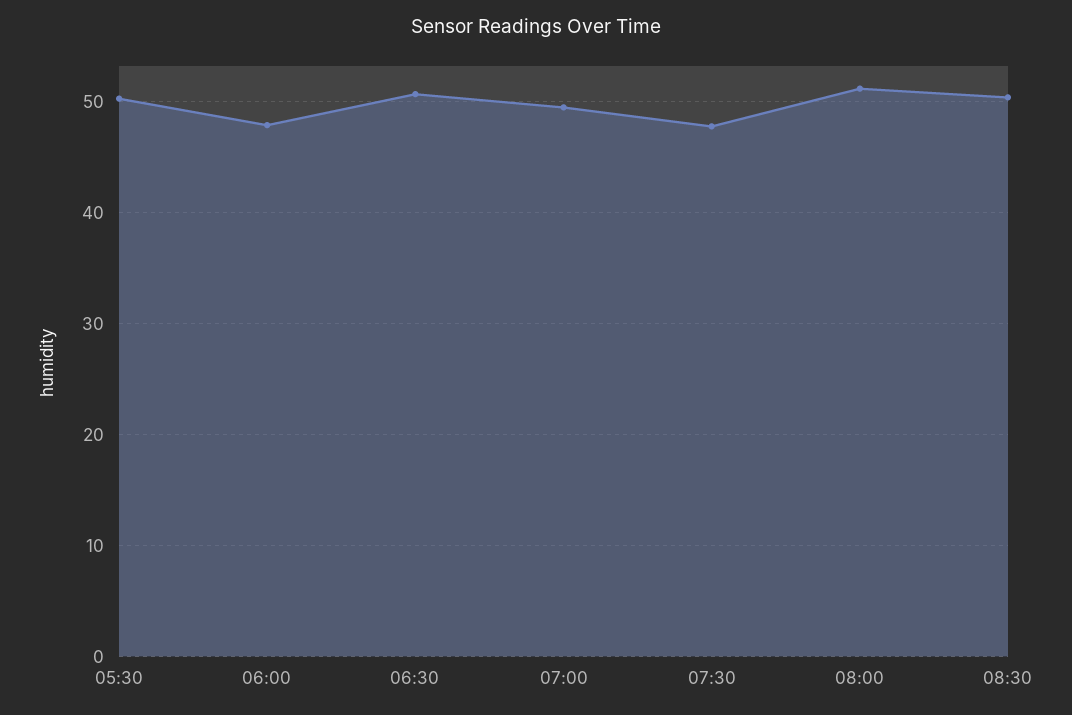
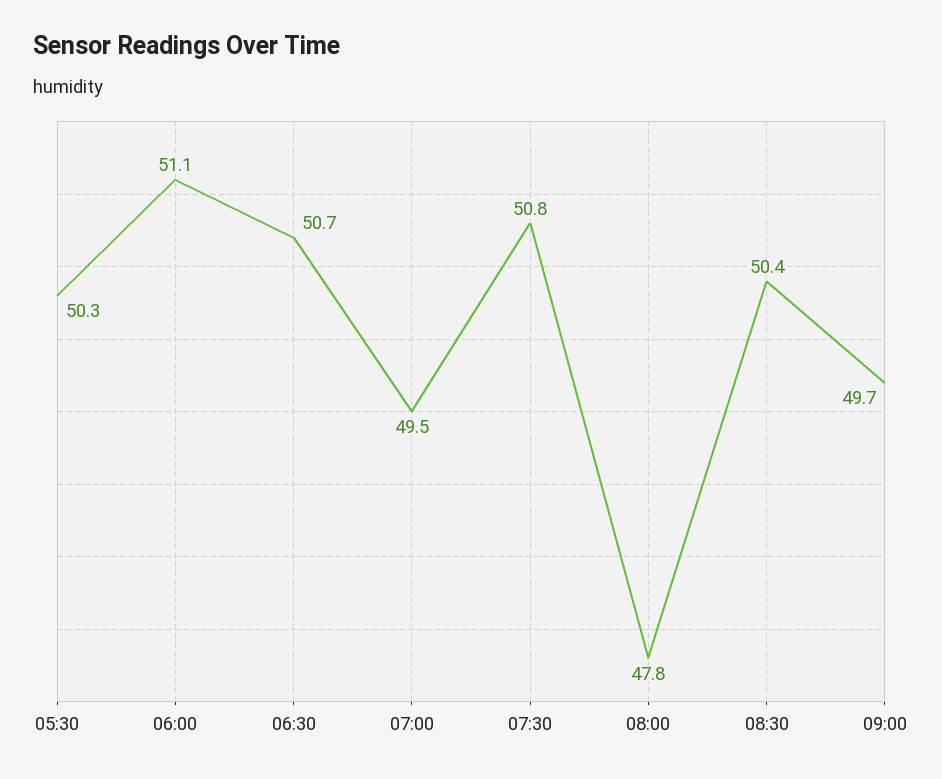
06:00: 48 -> 51.1
07:30: 48 -> 50.8
08:00: 51 -> 47.8
09:00: none -> 49.7

